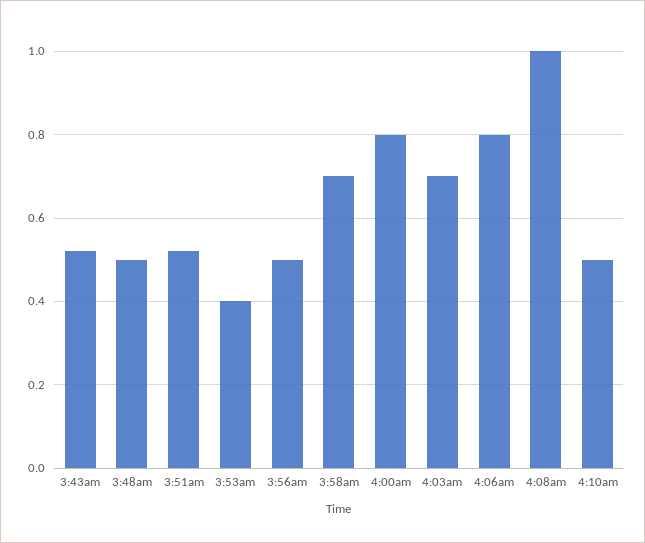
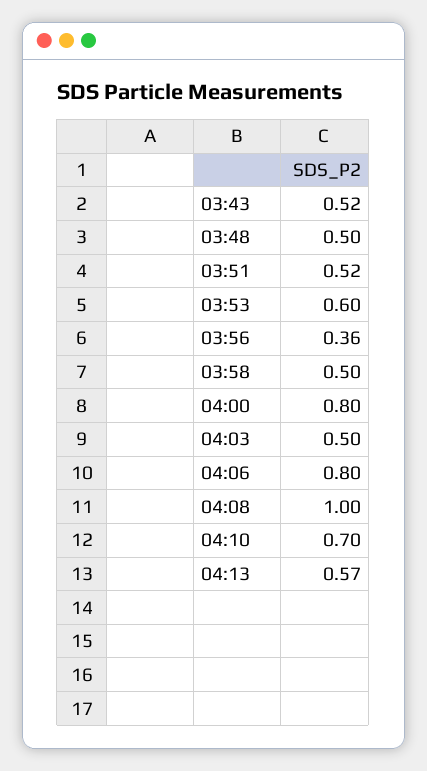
3:53am: 0.4 -> 0.6
3:56am: 0.5 -> 0.36
3:58am: 0.7 -> 0.5
4:03am: 0.7 -> 0.5
4:10am: 0.5 -> 0.7
04:13: none -> 0.57

